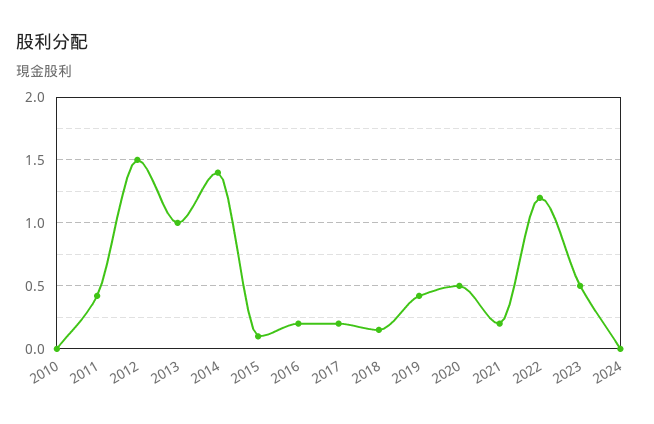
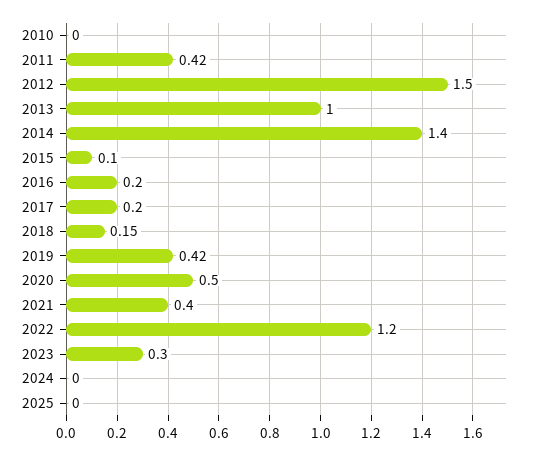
2021: 0.2 -> 0.4
2023: 0.5 -> 0.3
2025: none -> 0

